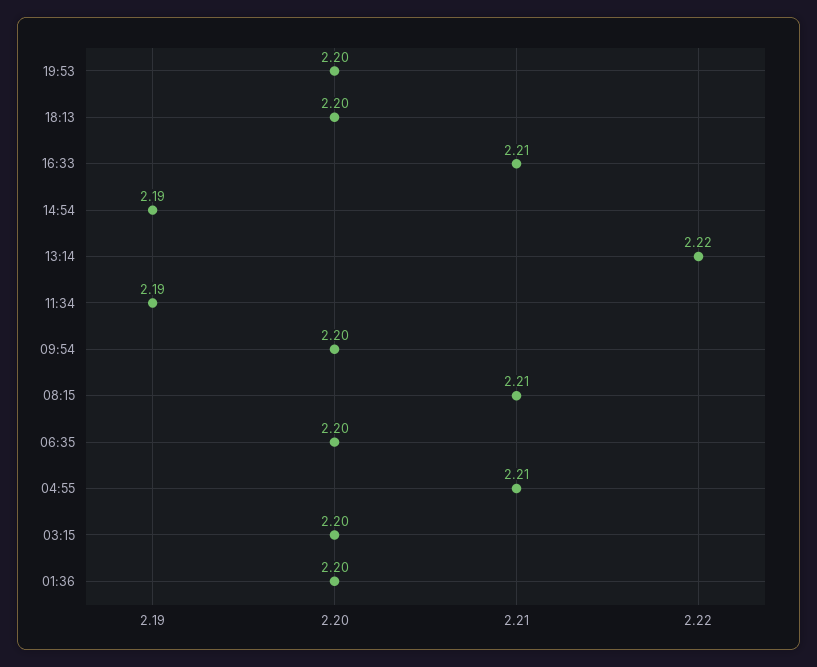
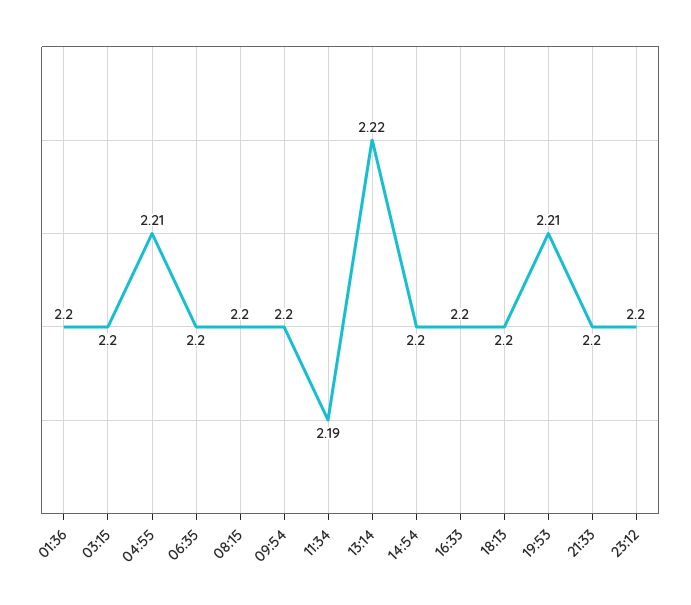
19:53: 2.2 -> 2.21
16:33: 2.21 -> 2.2
14:54: 2.19 -> 2.2
08:15: 2.21 -> 2.2
21:33: none -> 2.2
23:12: none -> 2.2

